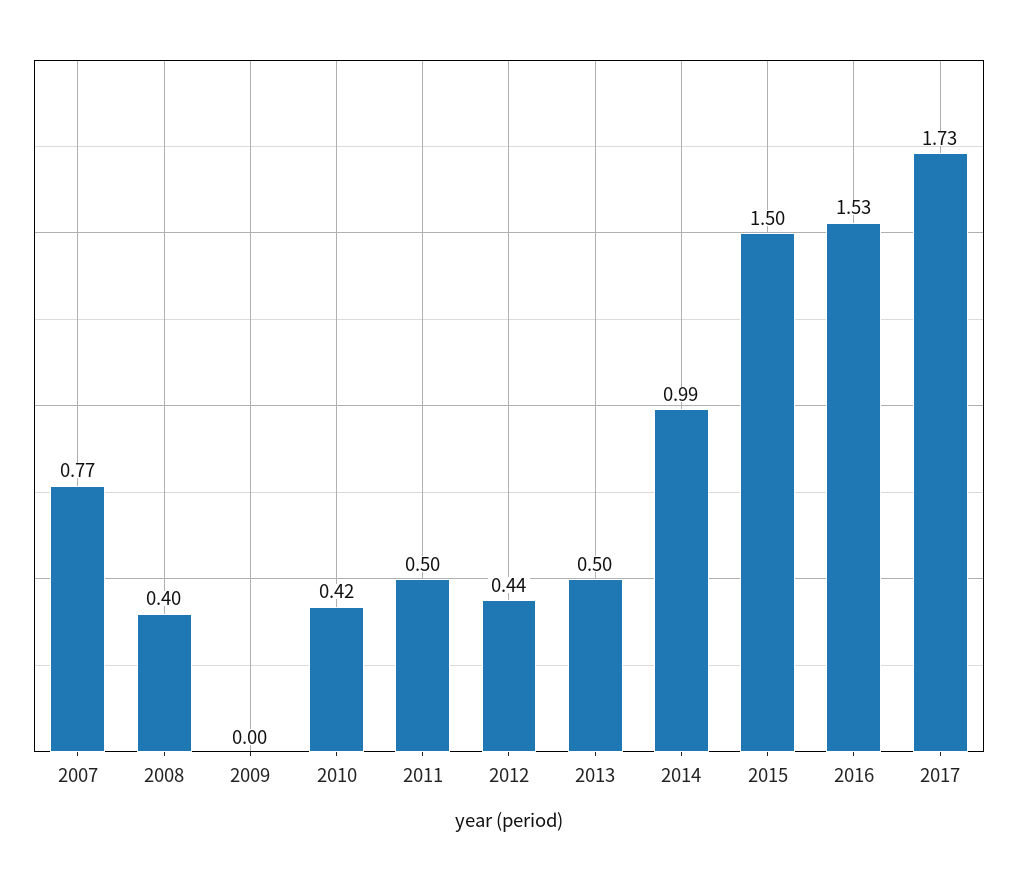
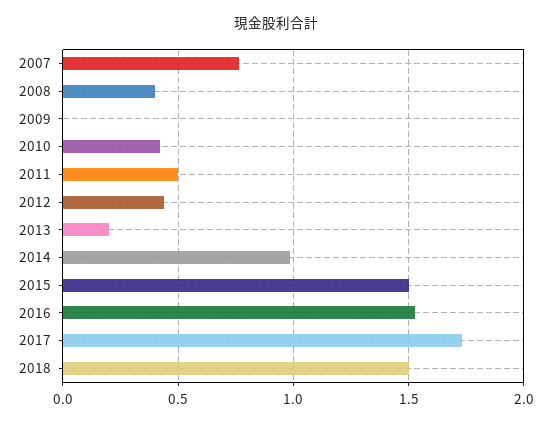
2013: 0.5 -> 0.2
2018: none -> 1.5

